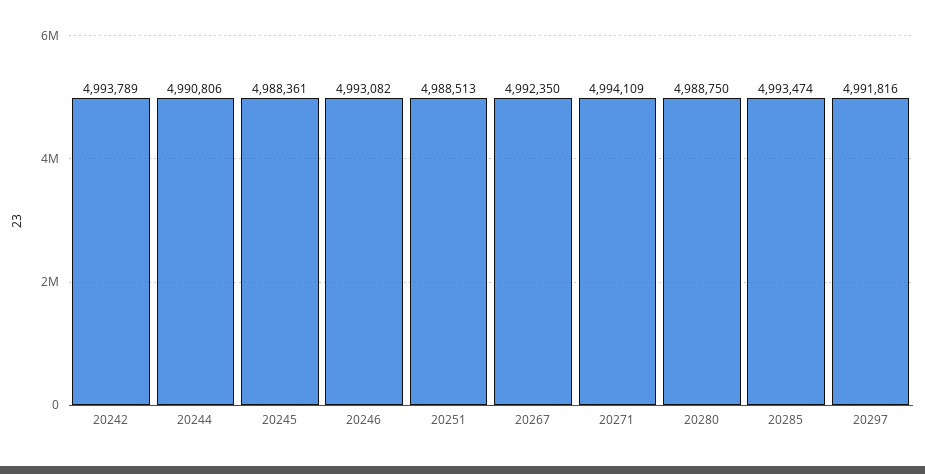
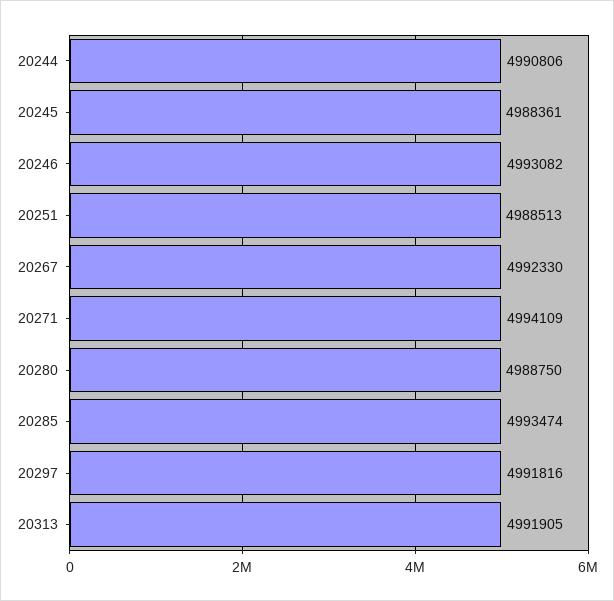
20242: 4993789 -> none
20267: 4992350 -> 4992330
20313: none -> 4991905

